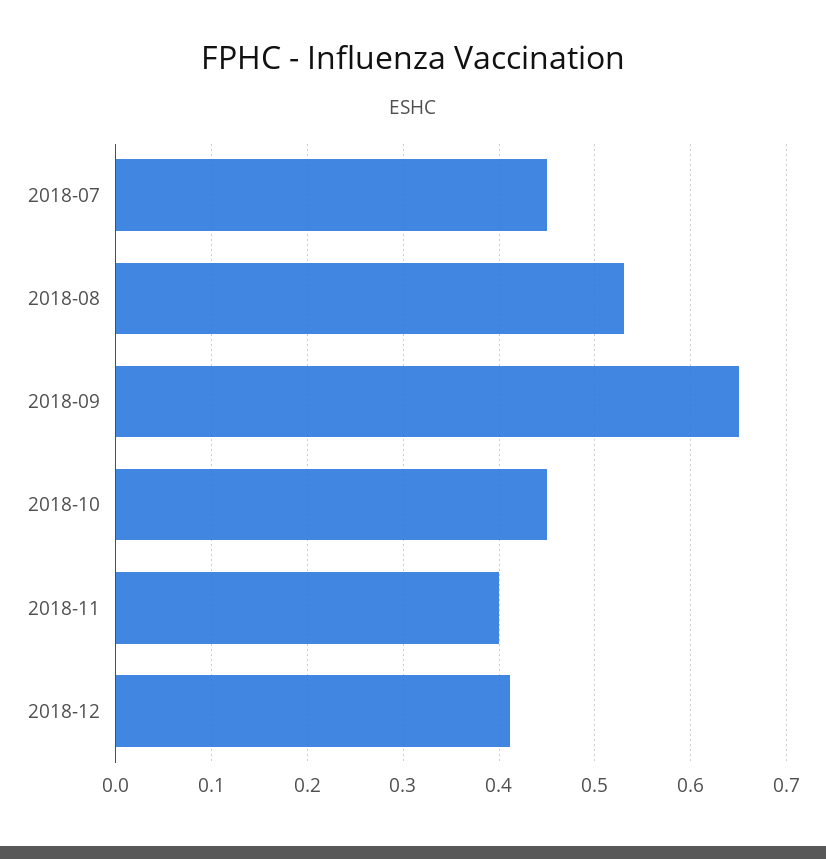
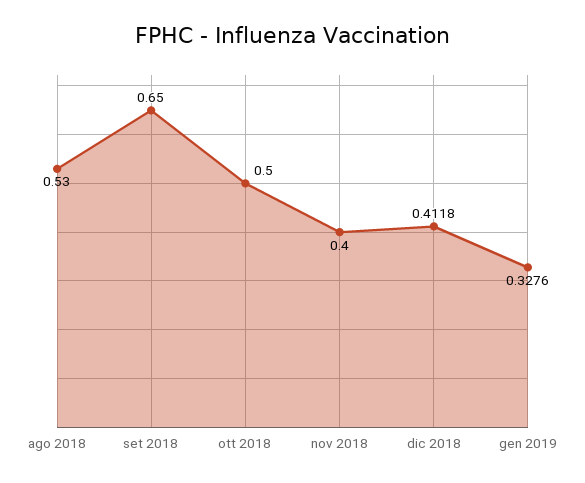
2018-07: 0.45 -> none
2018-10: 0.45 -> 0.5
gen 2019: none -> 0.3276

